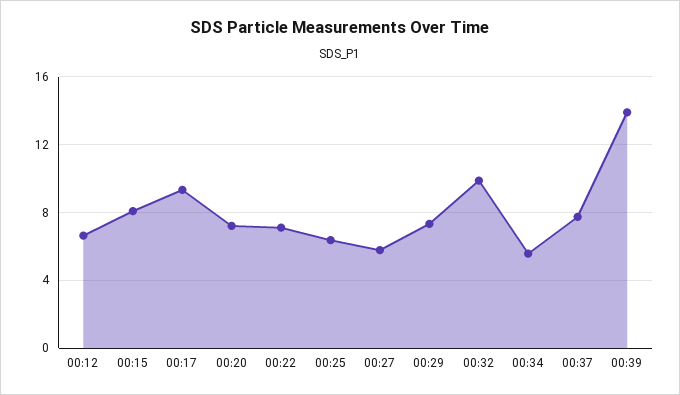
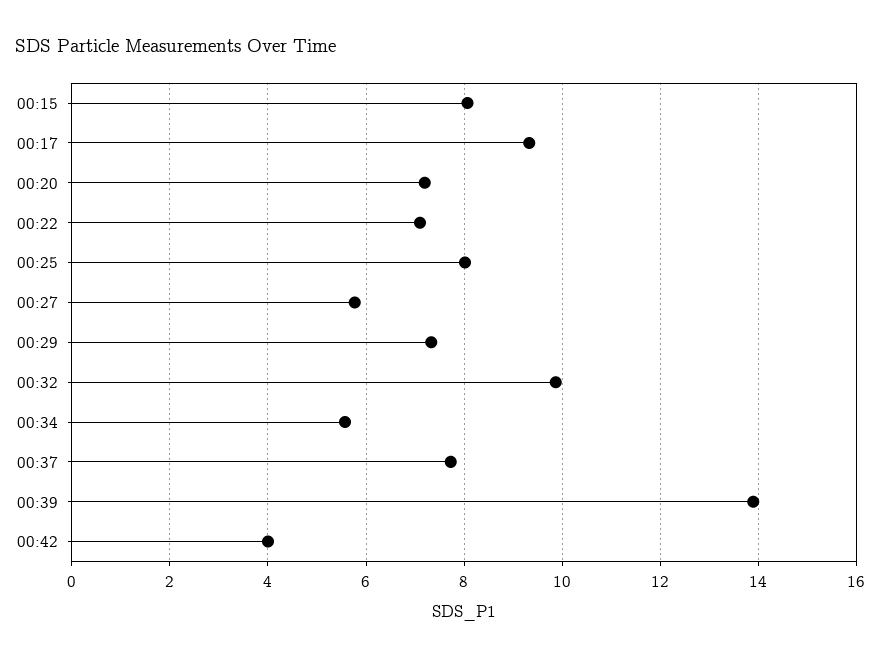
00:12: 6.5 -> none
00:25: 6.5 -> 8
00:42: none -> 4

